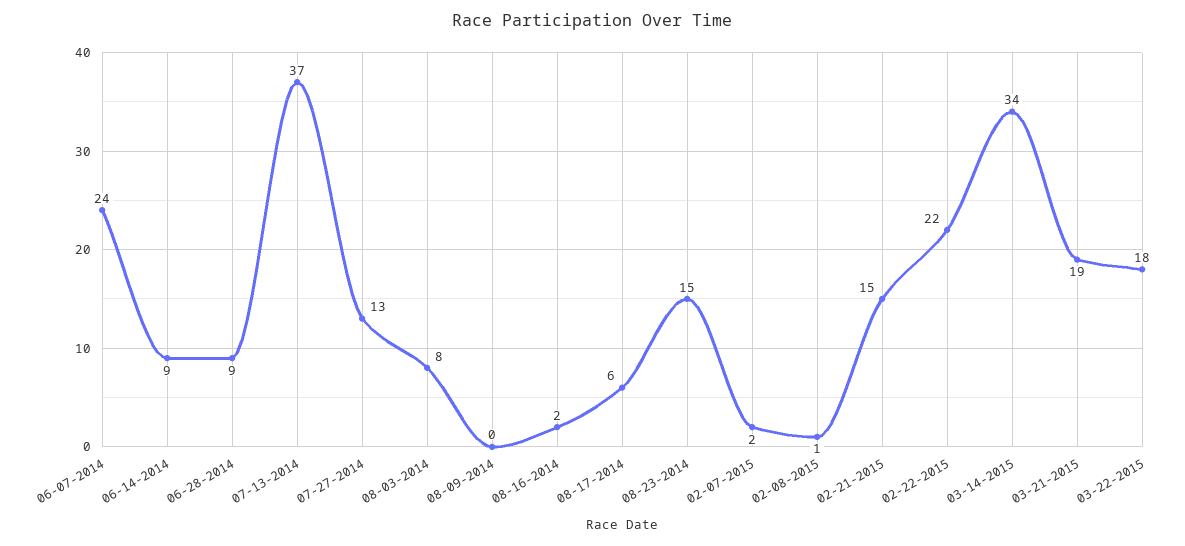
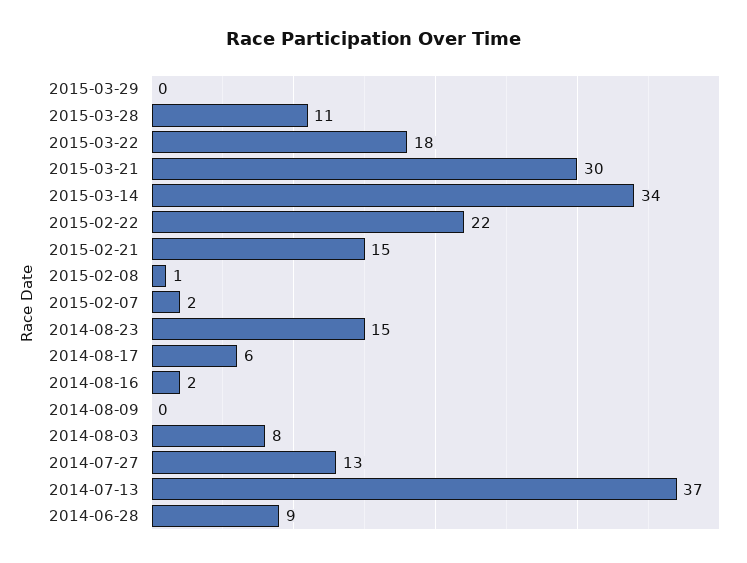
06-07-2014: 24 -> none
06-14-2014: 9 -> none
03-21-2015: 19 -> 30
2015-03-29: none -> 0
2015-03-28: none -> 11

